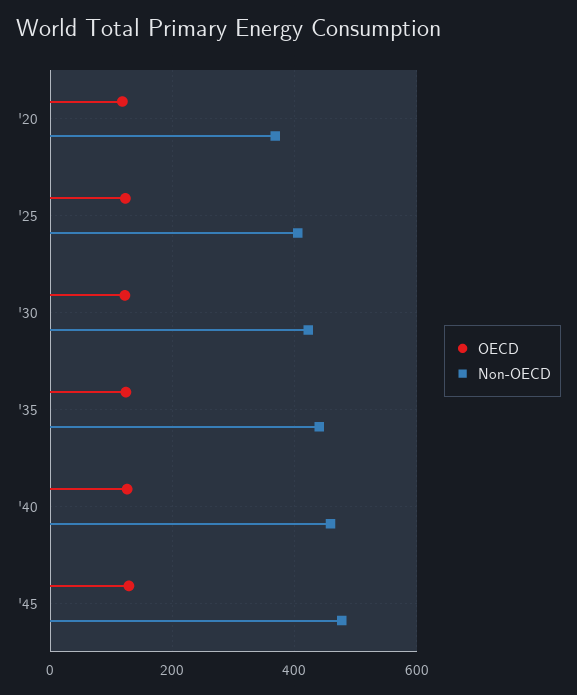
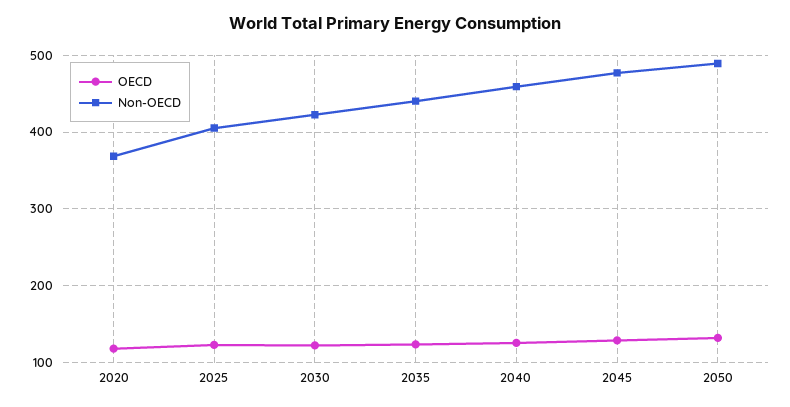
OECD, 2050: none -> 130
Non-OECD, 2050: none -> 490

